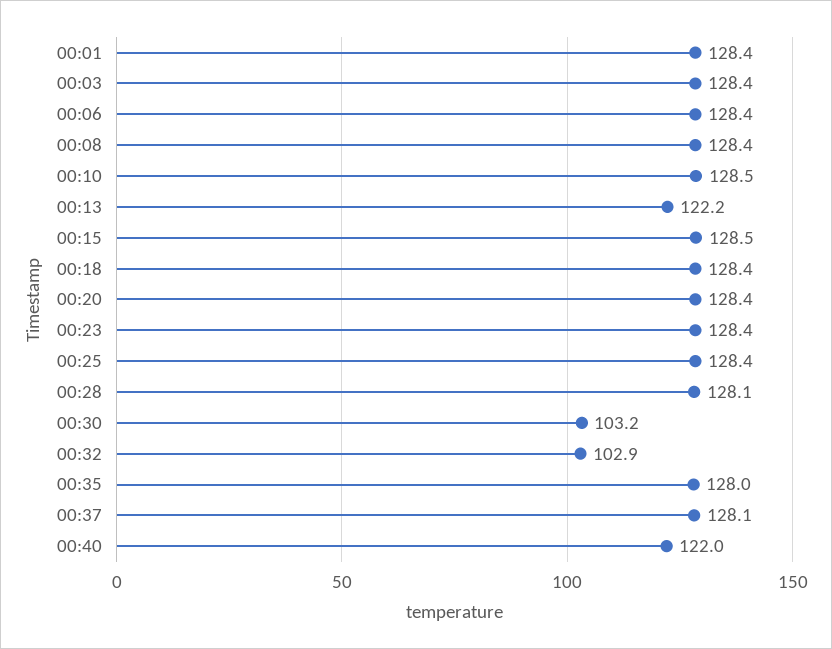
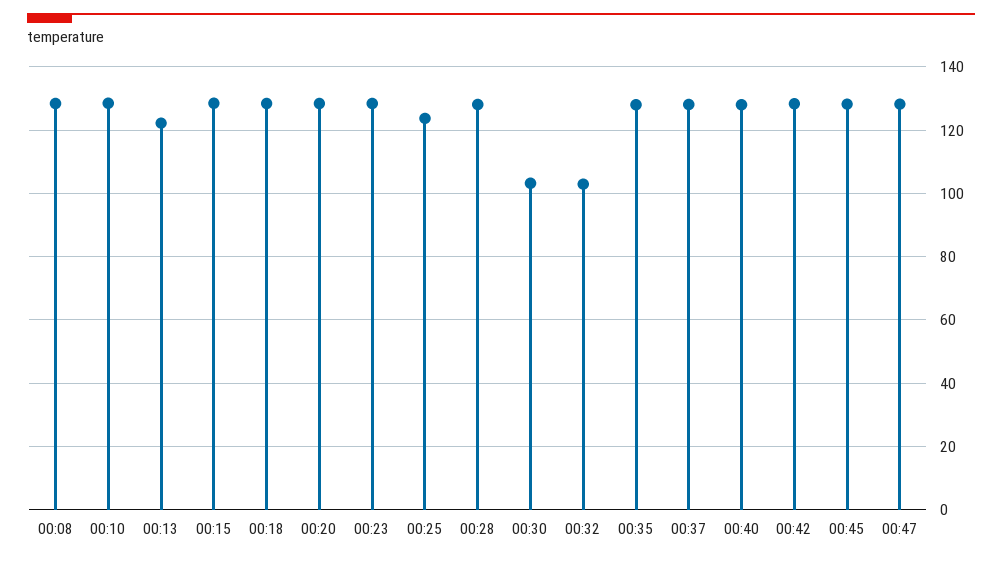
00:01: 128.4 -> none
00:03: 128.4 -> none
00:06: 128.4 -> none
00:25: 128.4 -> 124
00:40: 122 -> 128
00:42: none -> 128
00:45: none -> 128
00:47: none -> 128

